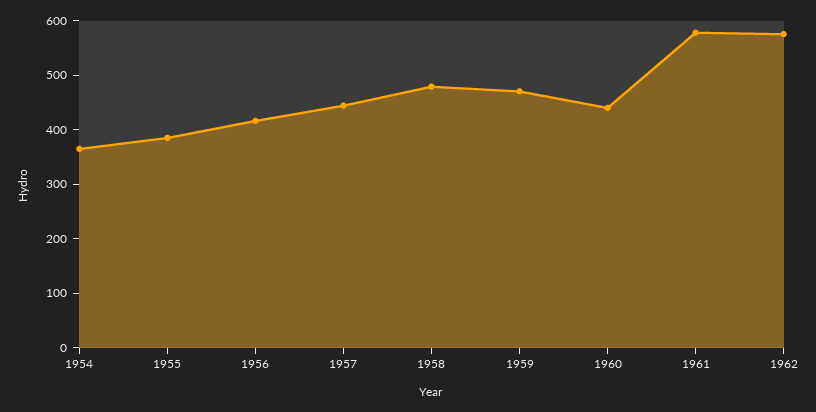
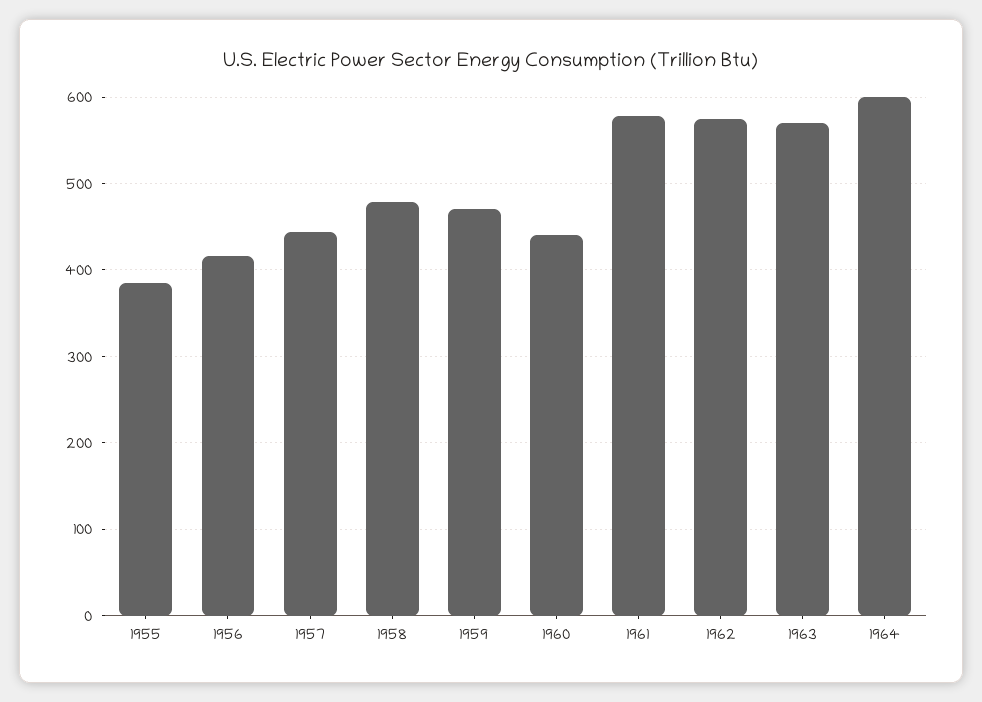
1954: 360 -> none
1963: none -> 570
1964: none -> 600

